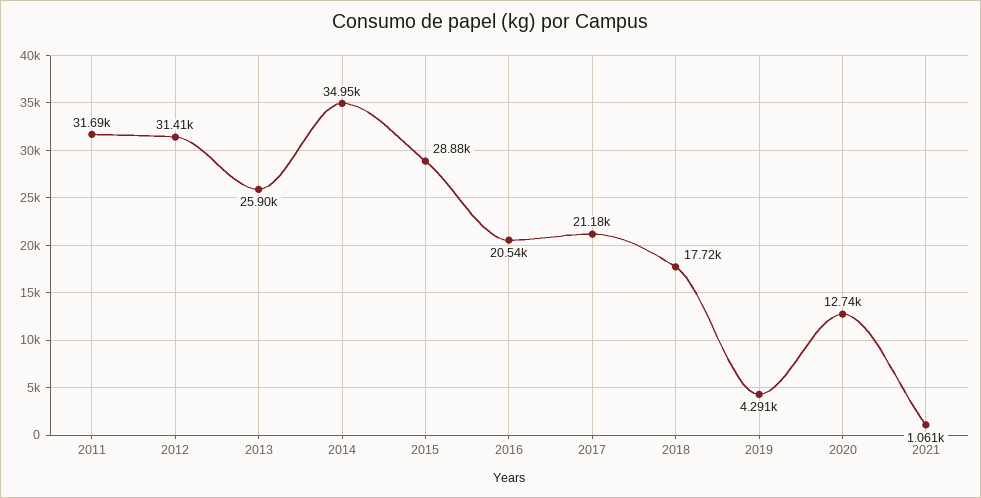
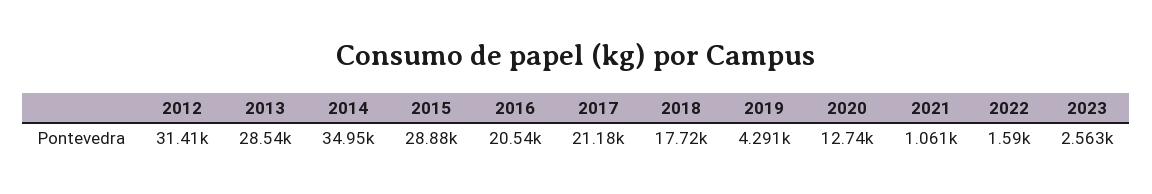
2011: 31690 -> none
2013: 25900 -> 28540
2022: none -> 1590
2023: none -> 2563

